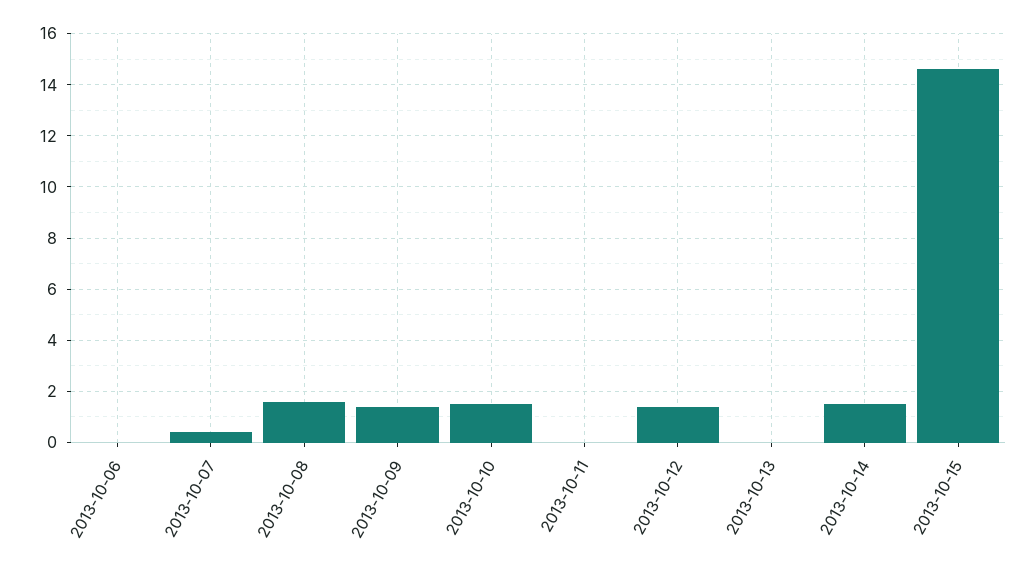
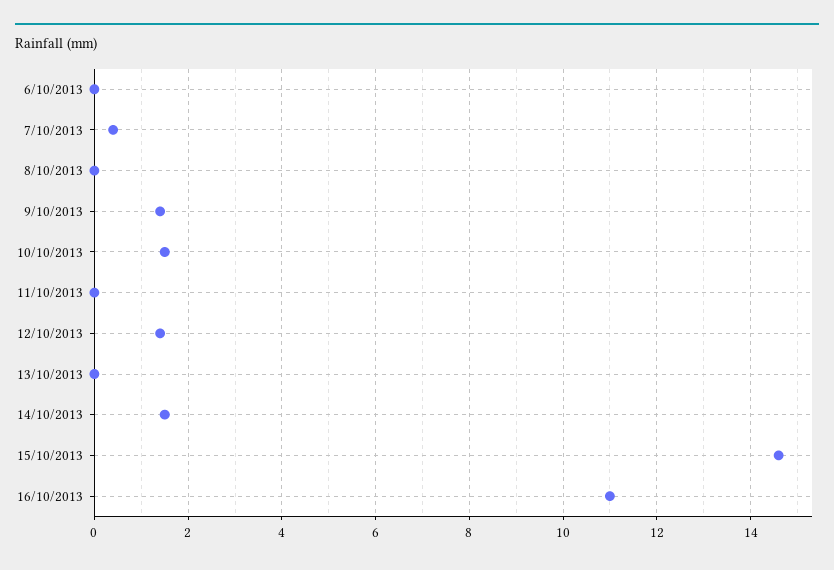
2013-10-08: 1.5 -> 0
16/10/2013: none -> 11

